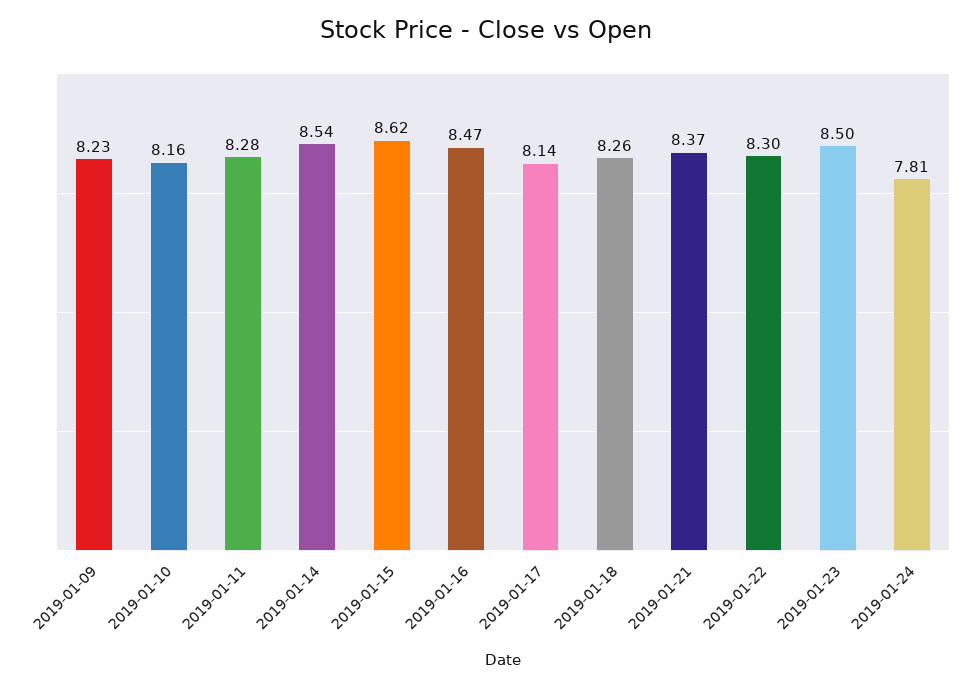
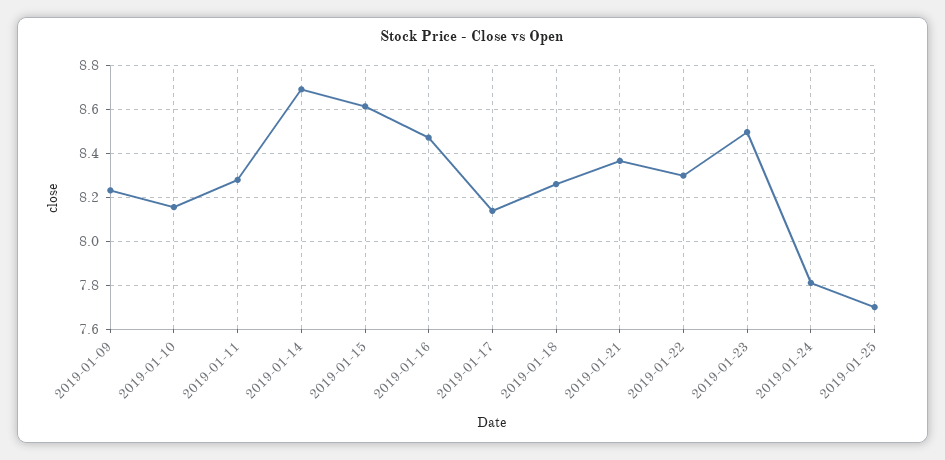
2019-01-14: 8.54 -> 8.7
2019-01-25: none -> 7.7

